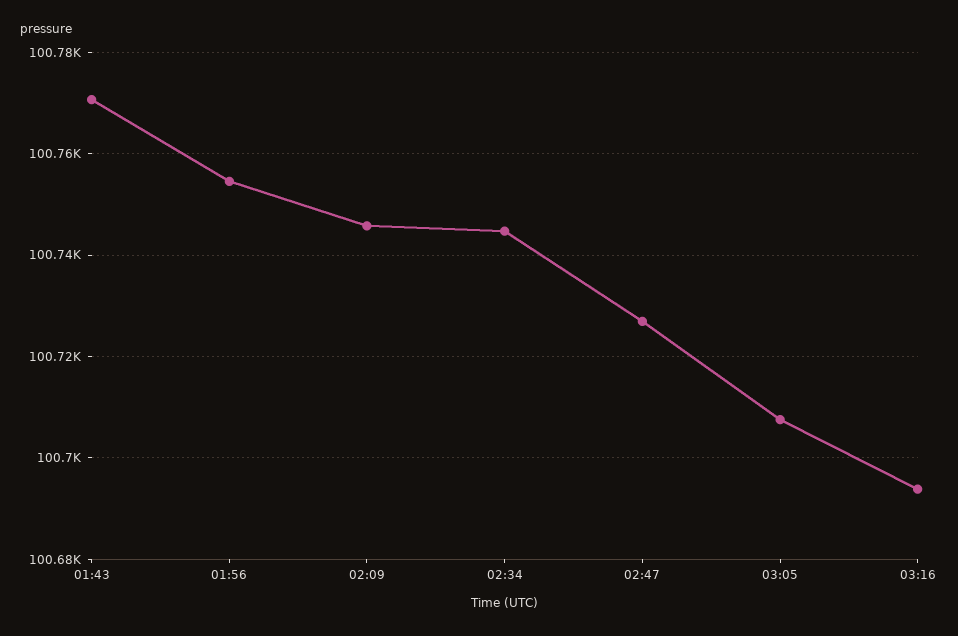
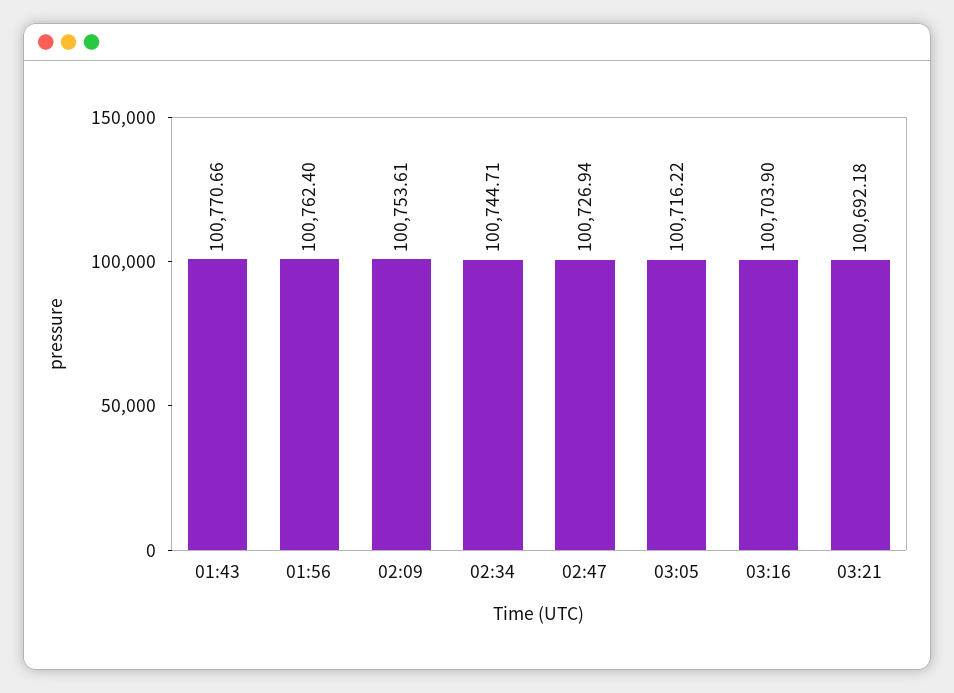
01:56: 100754 -> 100762.4
02:09: 100746 -> 100753.61
03:05: 100708 -> 100716.22
03:16: 100694 -> 100703.9
03:21: none -> 100692.18

